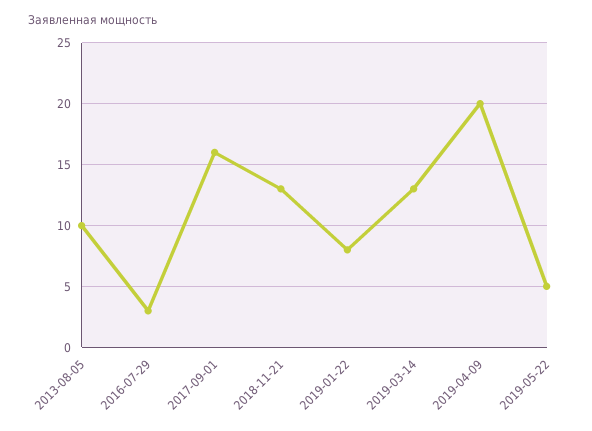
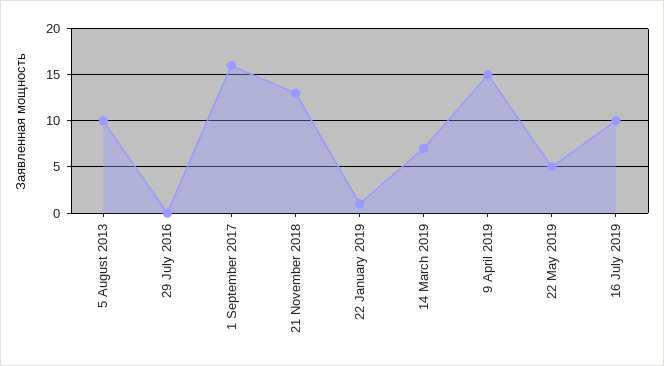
2016-07-29: 3 -> 0
2019-01-22: 8 -> 1
2019-03-14: 13 -> 7
2019-04-09: 20 -> 15
16 July 2019: none -> 10

